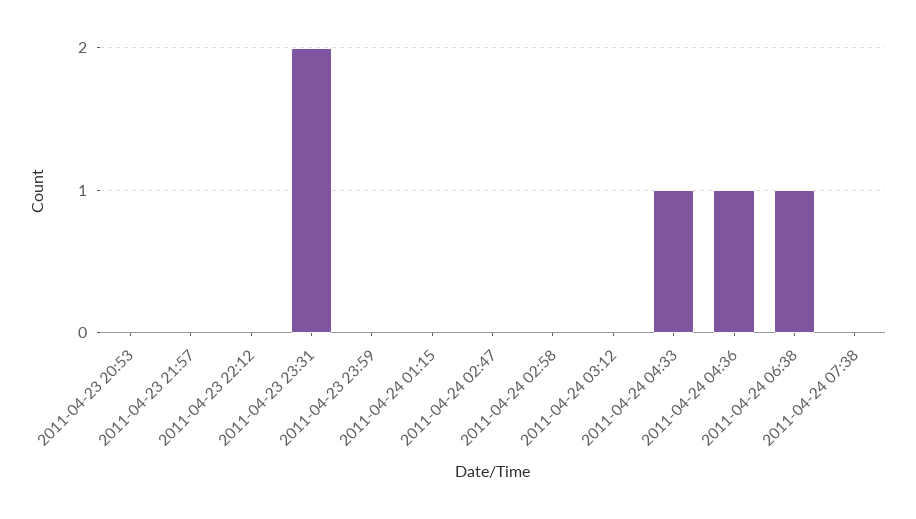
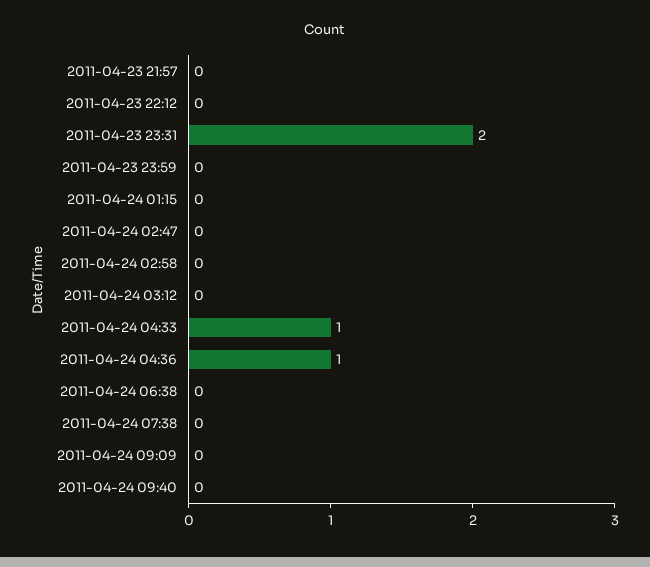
2011-04-23 20:53: 0 -> none
2011-04-24 06:38: 1 -> 0
2011-04-24 09:09: none -> 0
2011-04-24 09:40: none -> 0

